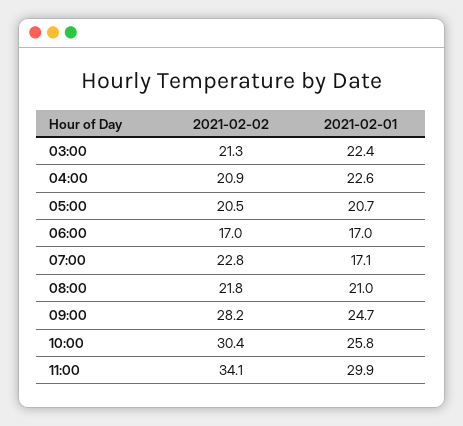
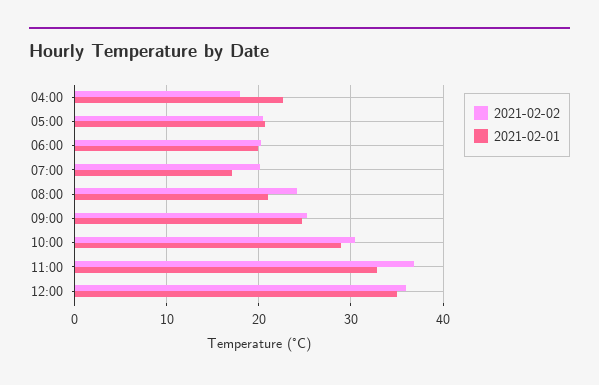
2021-02-02, 03:00: 21.3 -> none
2021-02-01, 03:00: 22.4 -> none
2021-02-02, 04:00: 20.9 -> 18
2021-02-02, 06:00: 17 -> 20
2021-02-01, 06:00: 17 -> 20
2021-02-02, 07:00: 22.8 -> 20
2021-02-02, 08:00: 21.8 -> 24
2021-02-02, 09:00: 28.2 -> 25
2021-02-01, 10:00: 25.8 -> 29
2021-02-02, 11:00: 34.1 -> 37
2021-02-01, 11:00: 29.9 -> 33
2021-02-02, 12:00: none -> 36
2021-02-01, 12:00: none -> 35

